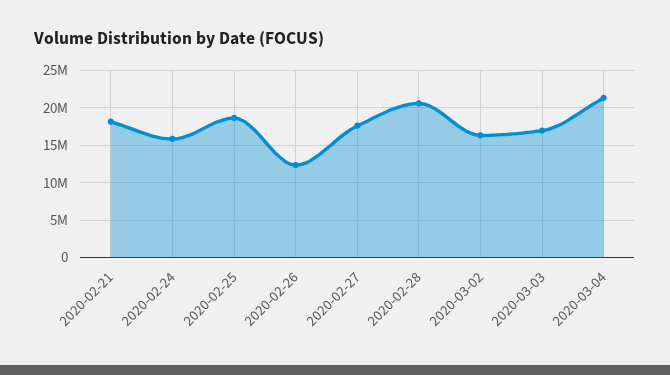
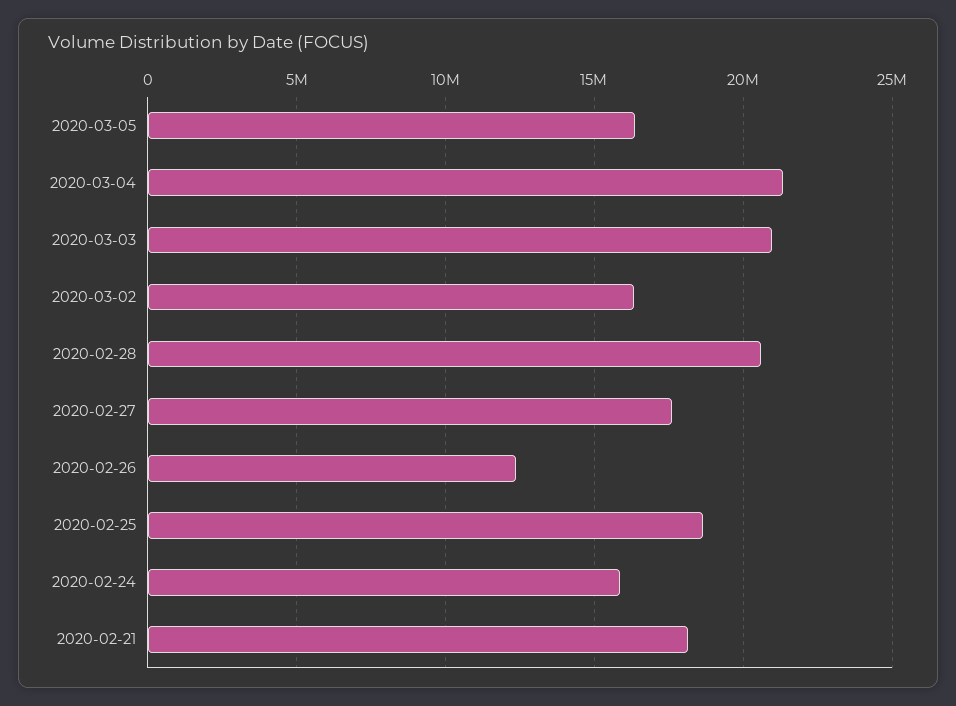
2020-03-03: 17000000 -> 21000000
2020-03-05: none -> 16500000

